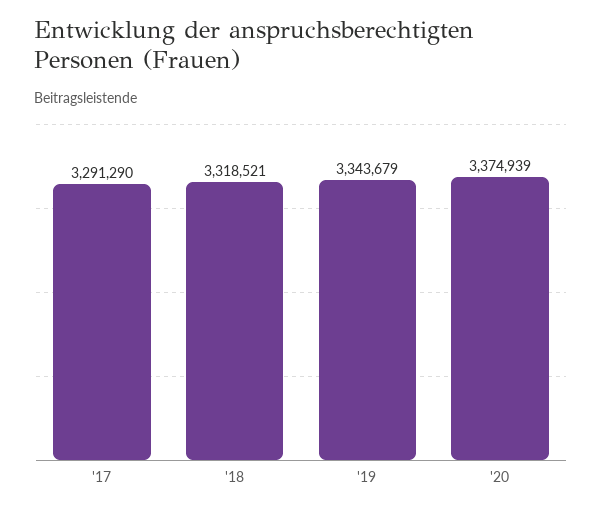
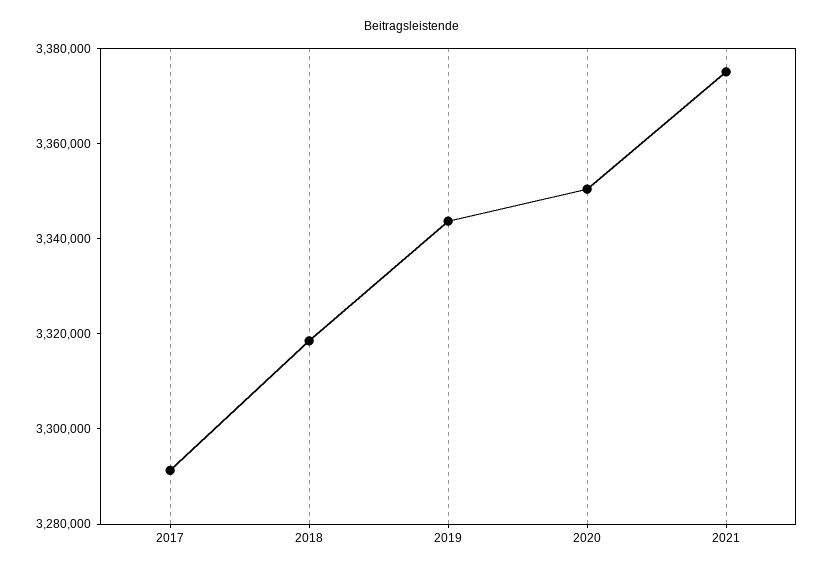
'20: 3374939 -> 3350000
2021: none -> 3375000

